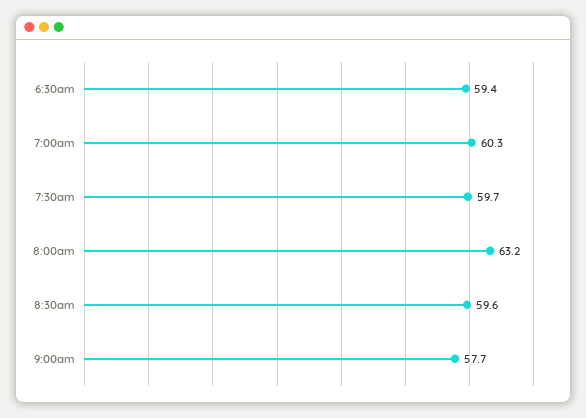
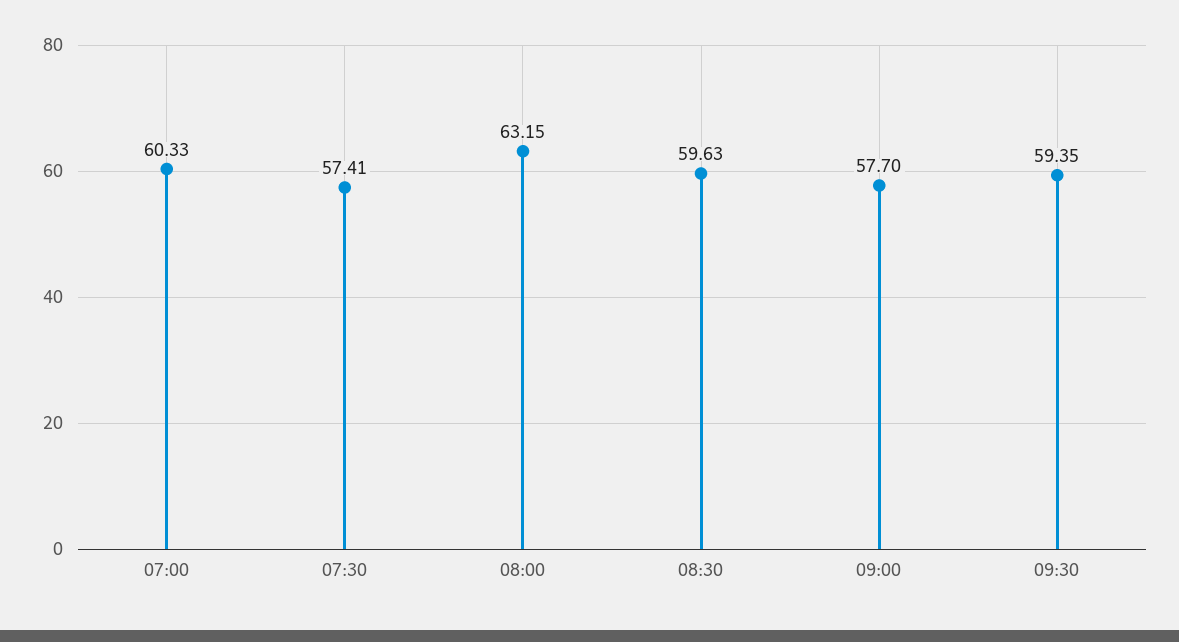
6:30am: 59.4 -> none
7:30am: 59.7 -> 57.41
09:30: none -> 59.35

